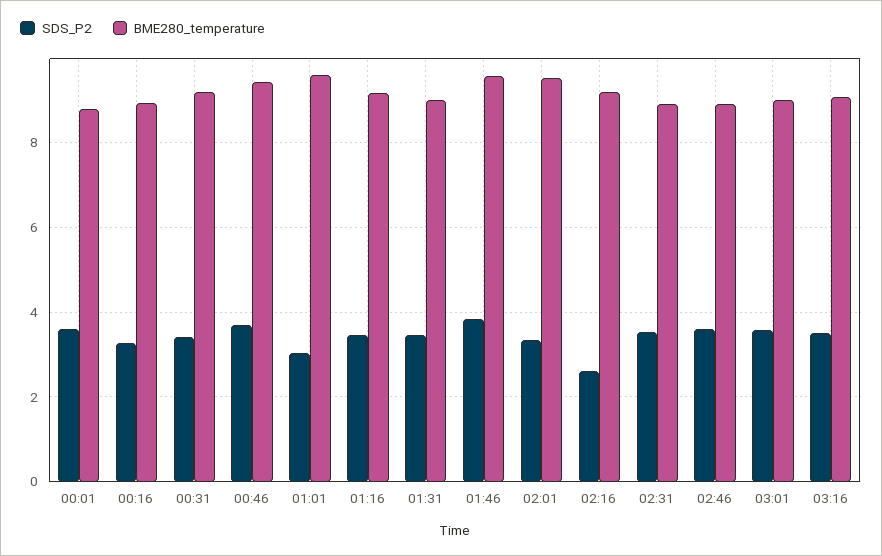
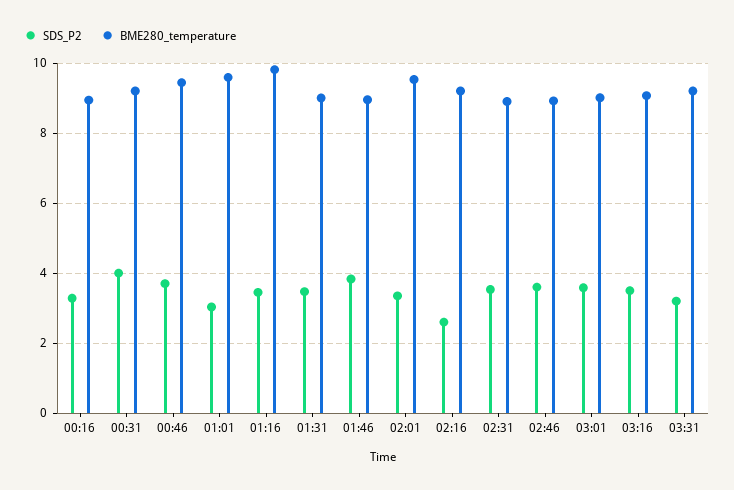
SDS_P2, 00:01: 3.6 -> none
BME280_temperature, 00:01: 8.8 -> none
SDS_P2, 00:31: 3.4 -> 4
BME280_temperature, 01:16: 9.2 -> 9.8
BME280_temperature, 01:46: 9.6 -> 9
SDS_P2, 03:31: none -> 3.2
BME280_temperature, 03:31: none -> 9.2

